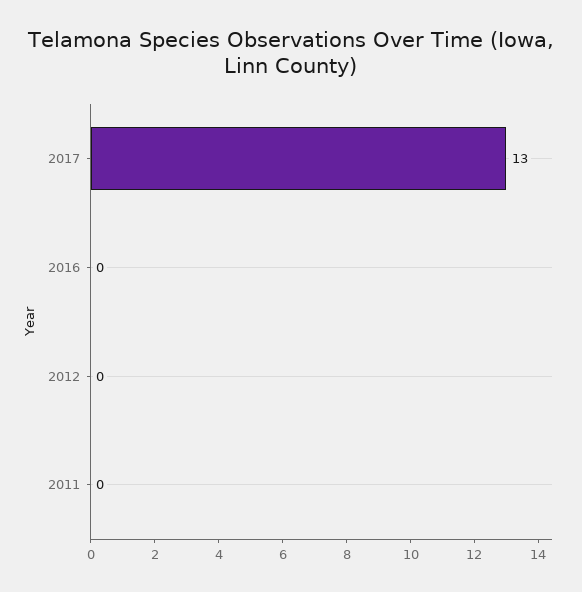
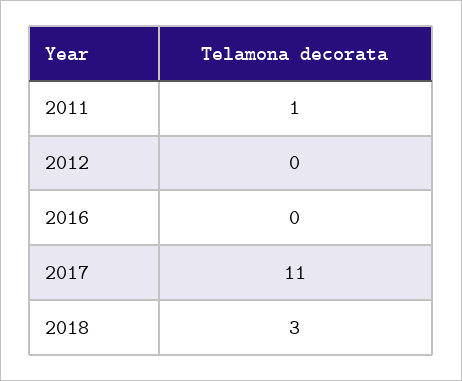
2017: 13 -> 11
2011: 0 -> 1
2018: none -> 3

